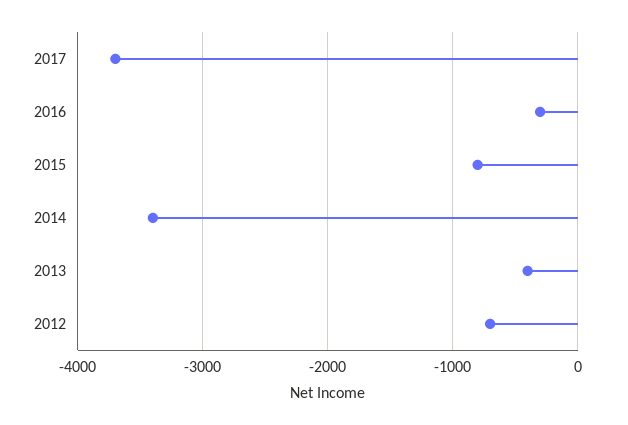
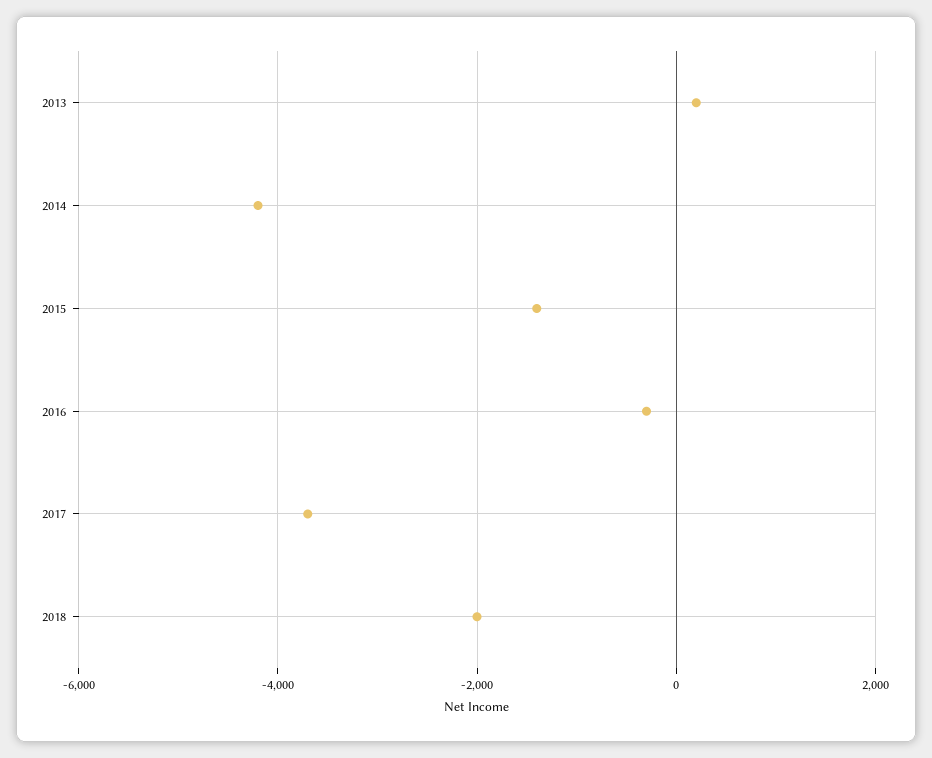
2015: -800 -> -1400
2014: -3400 -> -4200
2013: -400 -> 200
2012: -700 -> none
2018: none -> -2000

